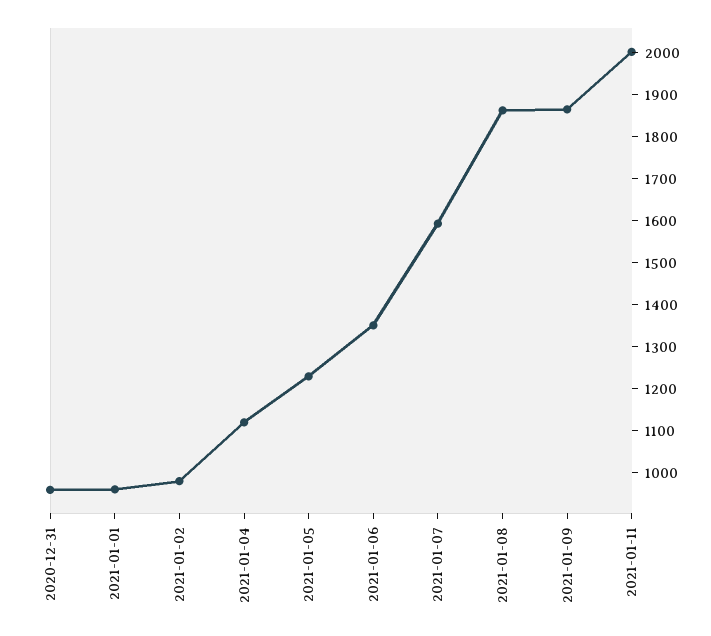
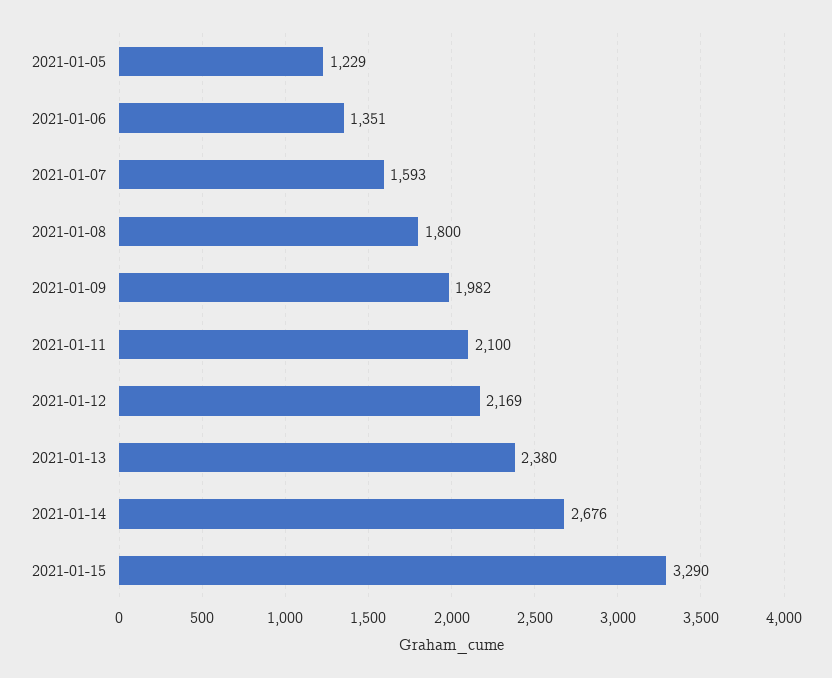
2020-12-31: 960 -> none
2021-01-01: 960 -> none
2021-01-02: 980 -> none
2021-01-04: 1120 -> none
2021-01-08: 1860 -> 1800
2021-01-09: 1860 -> 1982
2021-01-11: 2000 -> 2100
2021-01-12: none -> 2169
2021-01-13: none -> 2380
2021-01-14: none -> 2676
2021-01-15: none -> 3290

